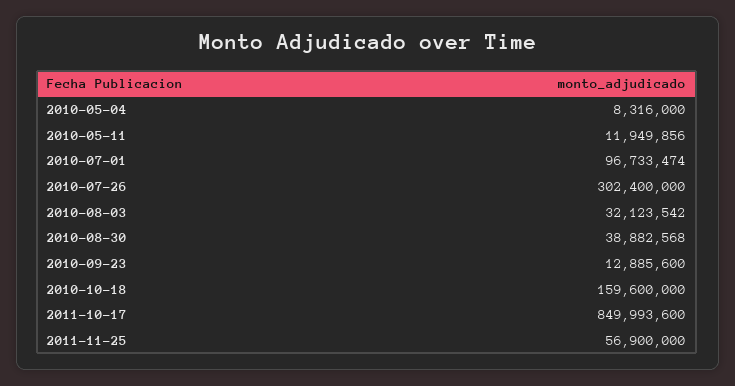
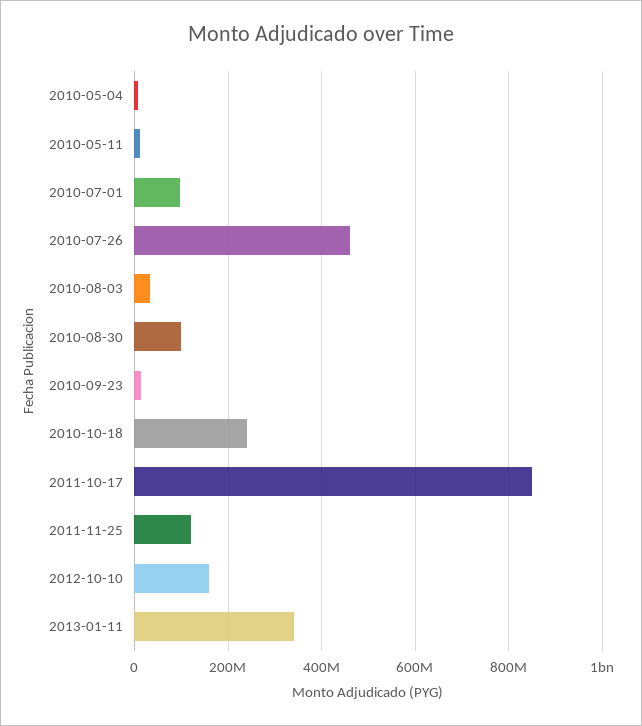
2010-07-26: 302400000 -> 460000000
2010-08-30: 38882568 -> 100000000
2010-10-18: 159600000 -> 240000000
2011-11-25: 56900000 -> 120000000
2012-10-10: none -> 160000000
2013-01-11: none -> 340000000

